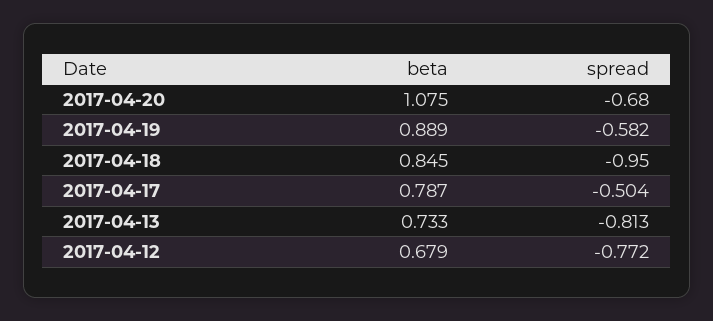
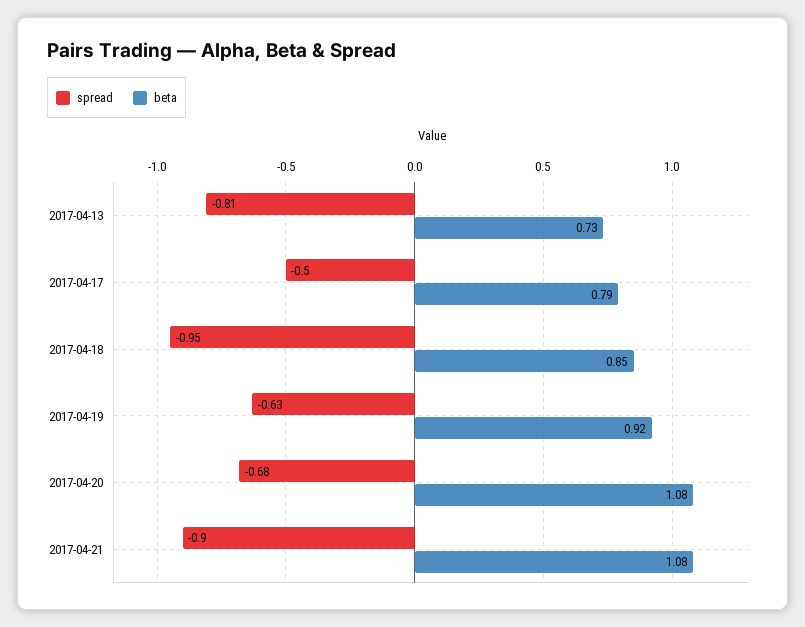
beta, 2017-04-19: 0.889 -> 0.92
spread, 2017-04-19: -0.582 -> -0.63
beta, 2017-04-12: 0.679 -> none
spread, 2017-04-12: -0.772 -> none
spread, 2017-04-21: none -> -0.9
beta, 2017-04-21: none -> 1.08

